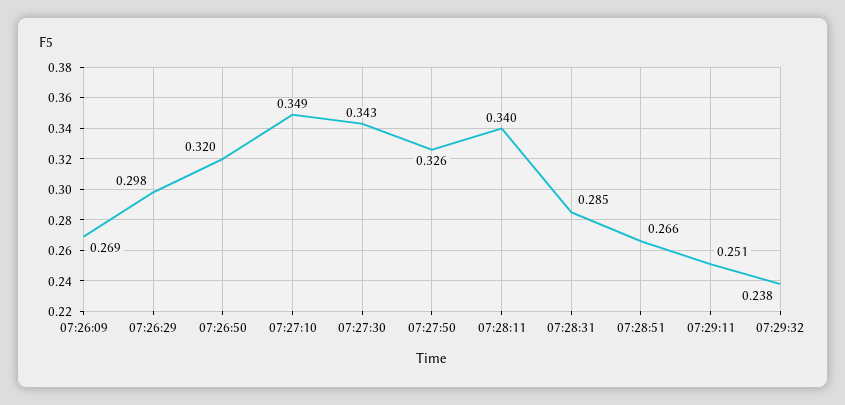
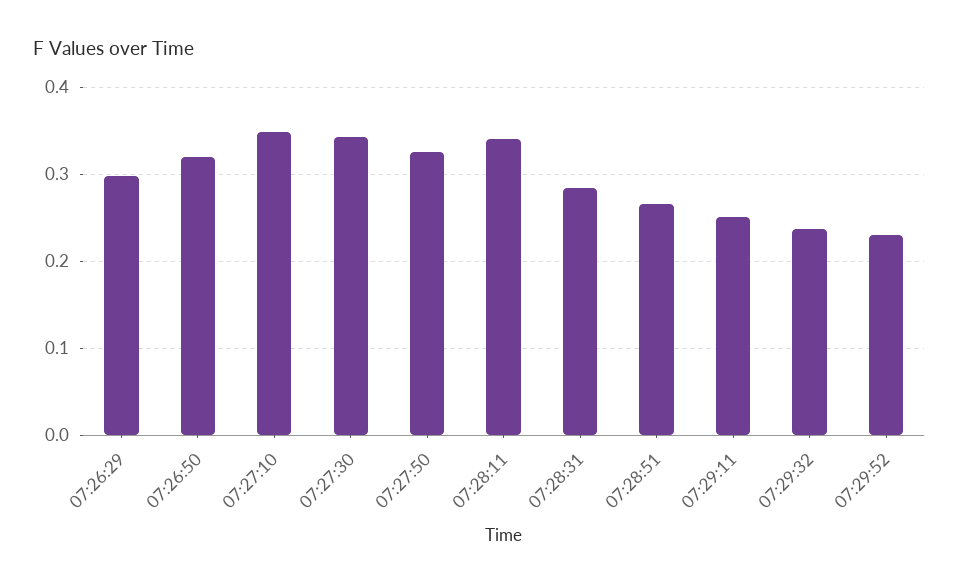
07:26:09: 0.269 -> none
07:29:52: none -> 0.23

